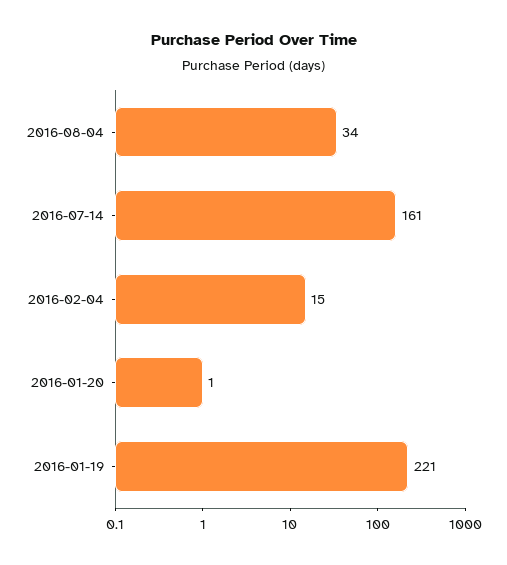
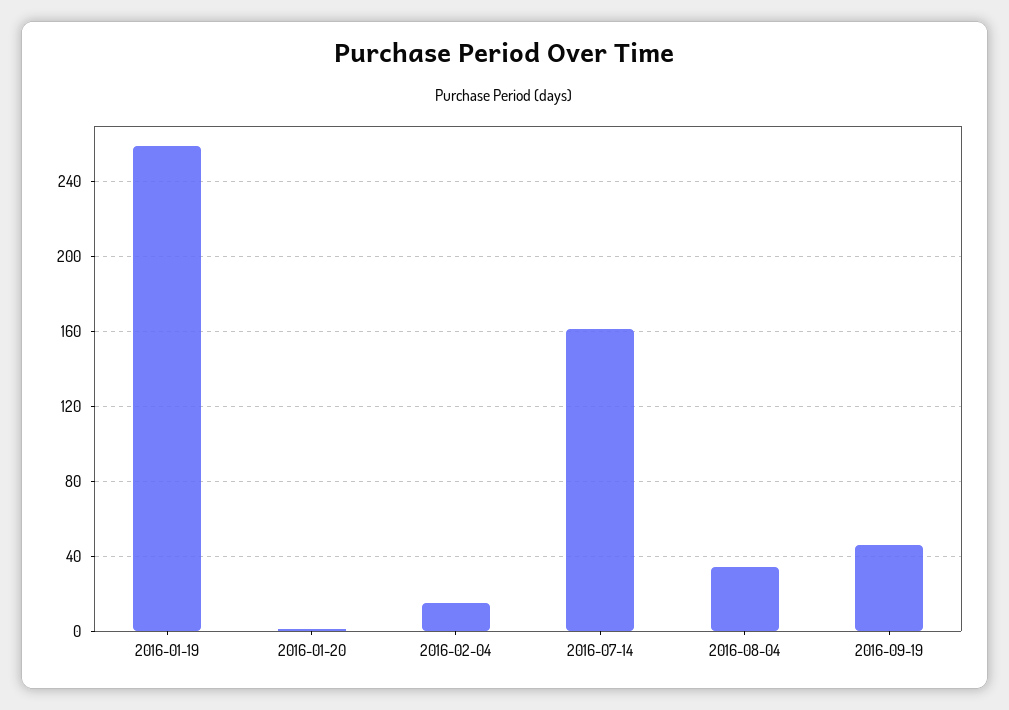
2016-01-19: 221 -> 260
2016-09-19: none -> 45

